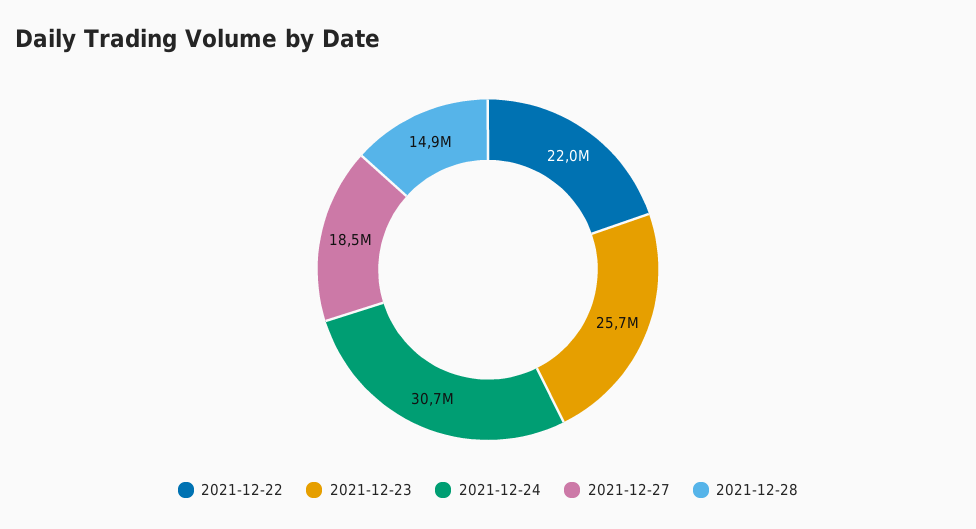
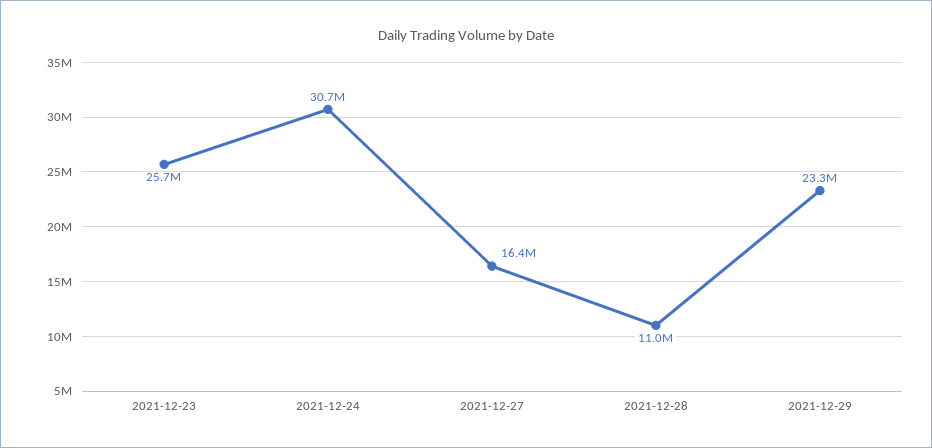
2021-12-22: 22000000 -> none
2021-12-27: 18500000 -> 16400000
2021-12-28: 14900000 -> 11000000
2021-12-29: none -> 23300000

